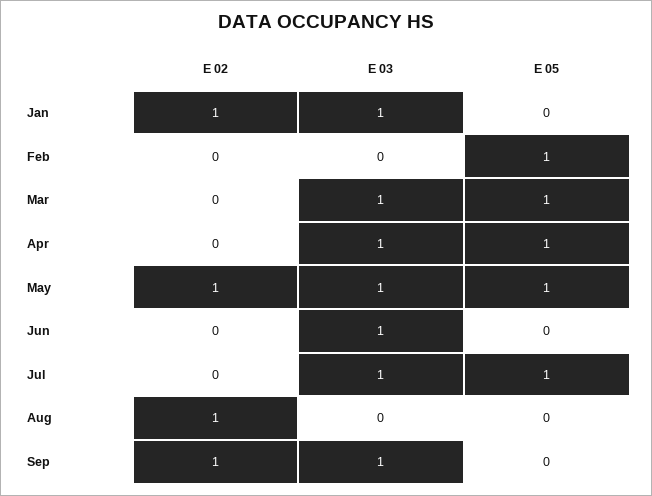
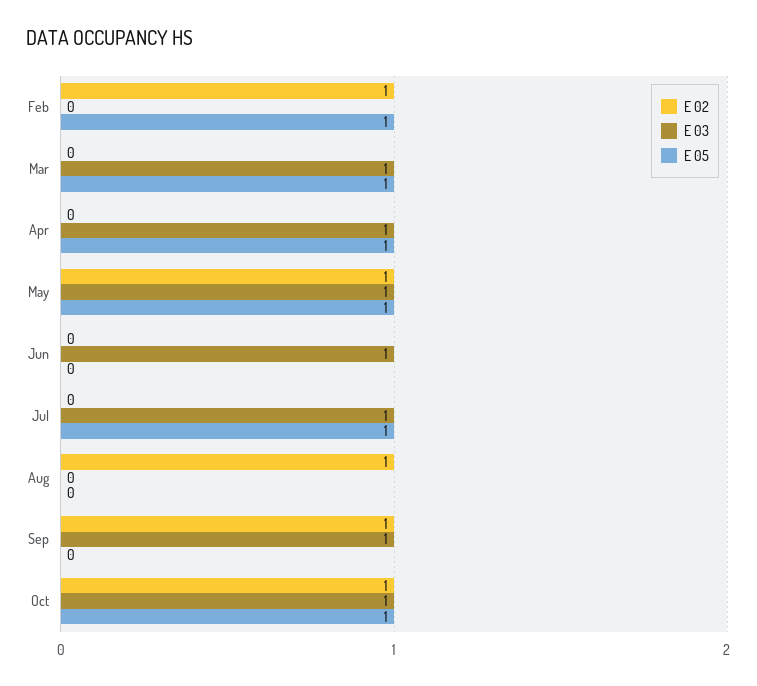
E 02, Jan: 1 -> none
E 03, Jan: 1 -> none
E 05, Jan: 0 -> none
E 02, Feb: 0 -> 1
E 02, Oct: none -> 1
E 03, Oct: none -> 1
E 05, Oct: none -> 1

